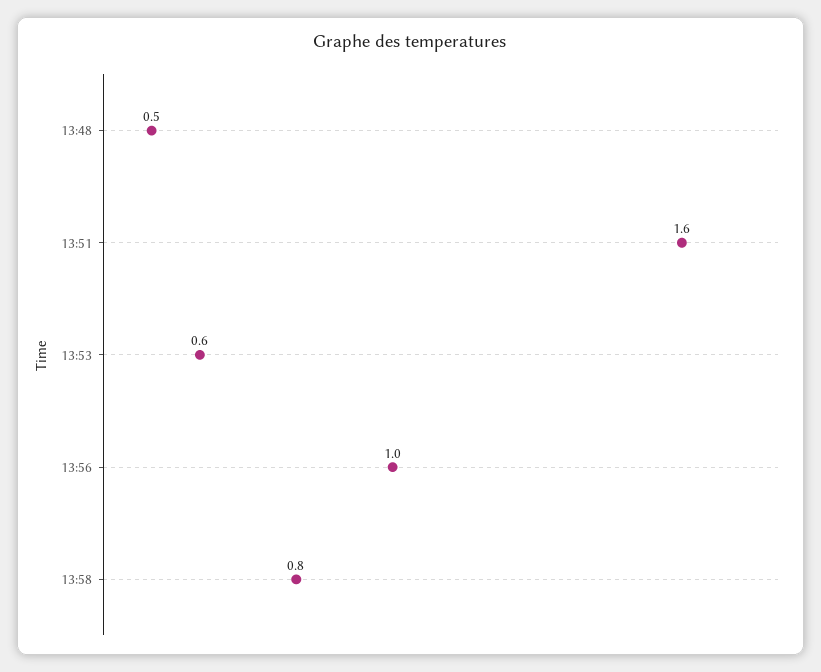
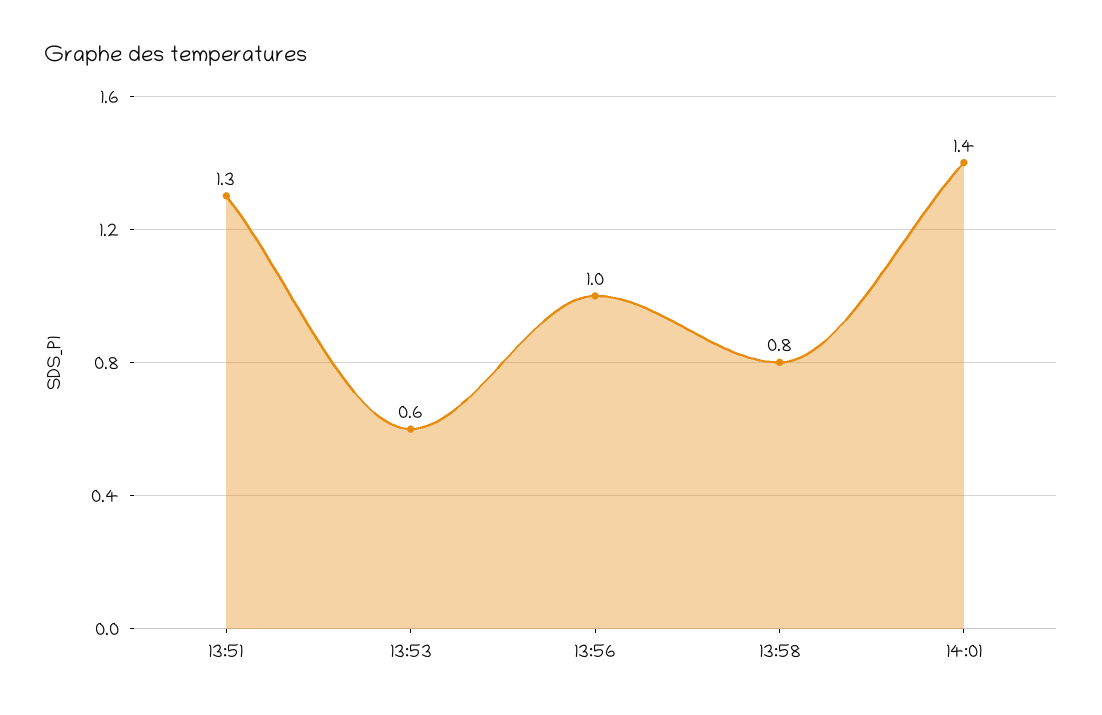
13:48: 0.5 -> none
13:51: 1.6 -> 1.3
14:01: none -> 1.4

